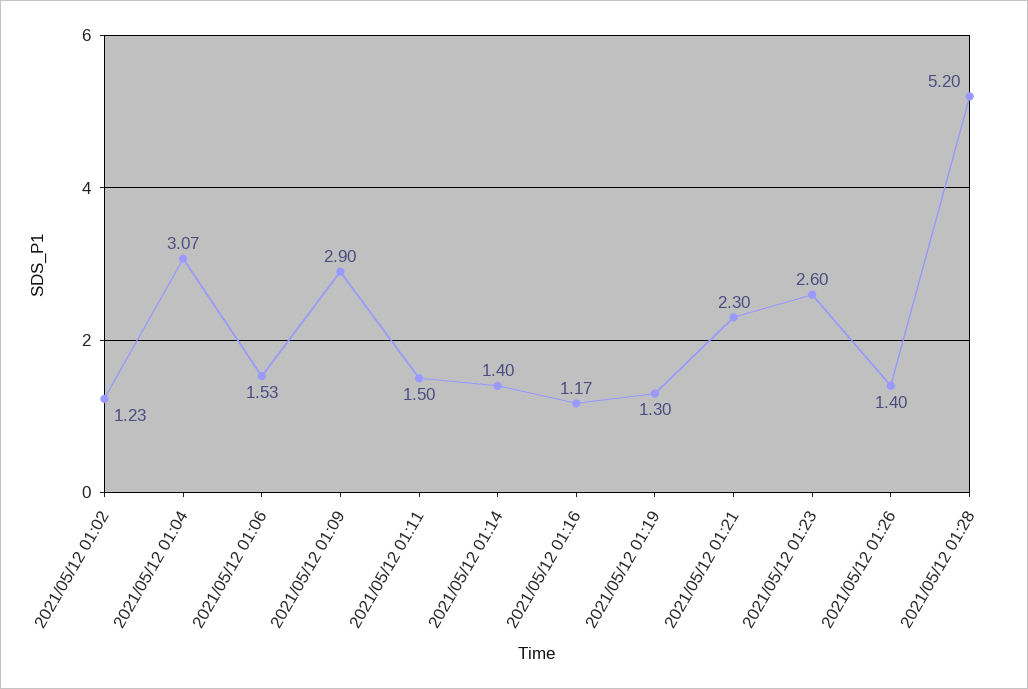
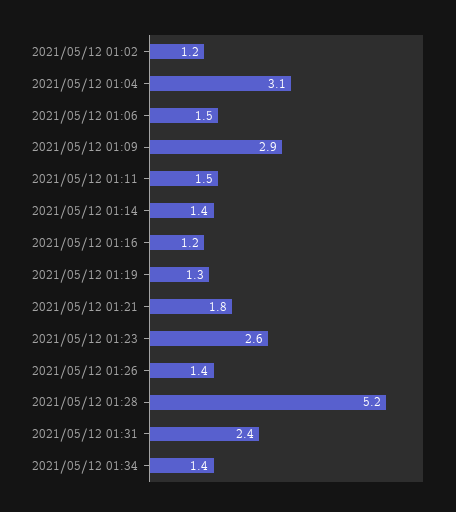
2021/05/12 01:21: 2.3 -> 1.8
2021/05/12 01:31: none -> 2.4
2021/05/12 01:34: none -> 1.4

